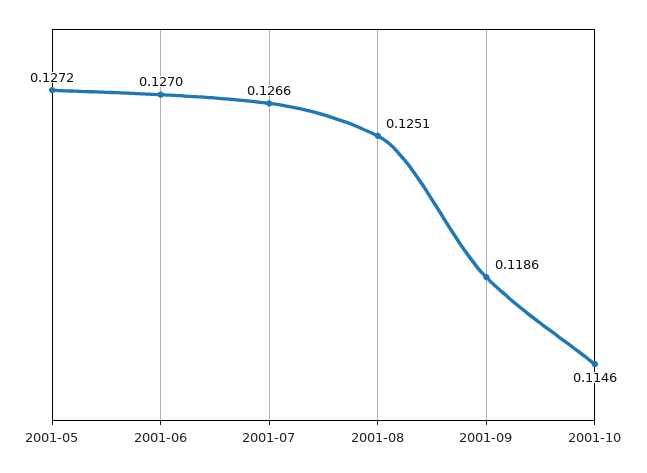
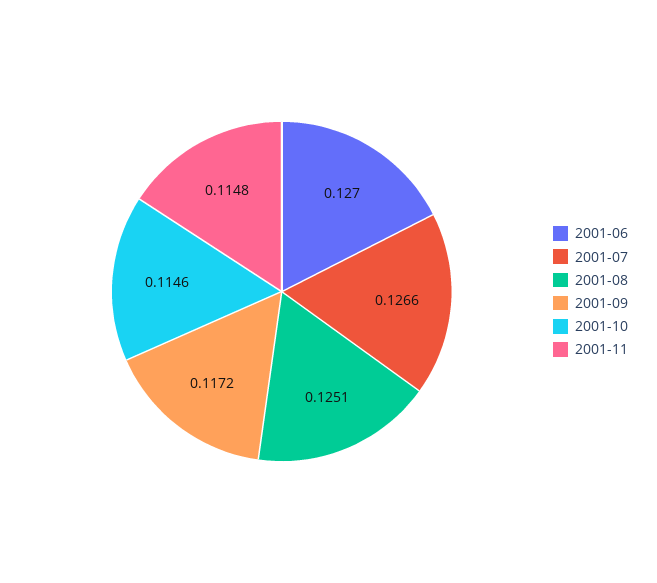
2001-05: 0.1272 -> none
2001-09: 0.1186 -> 0.1172
2001-11: none -> 0.1148

